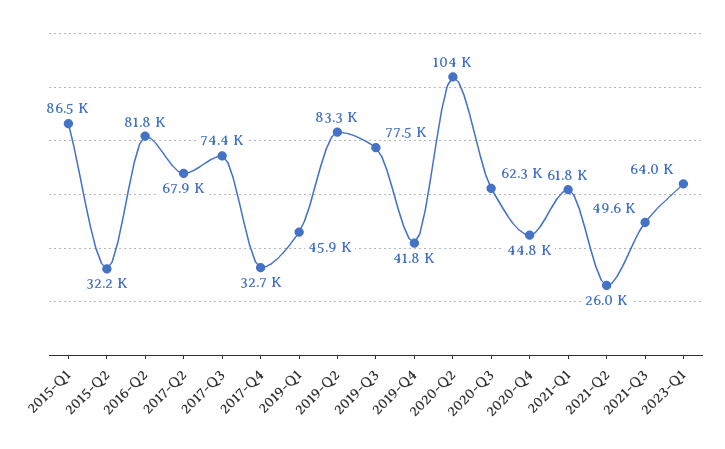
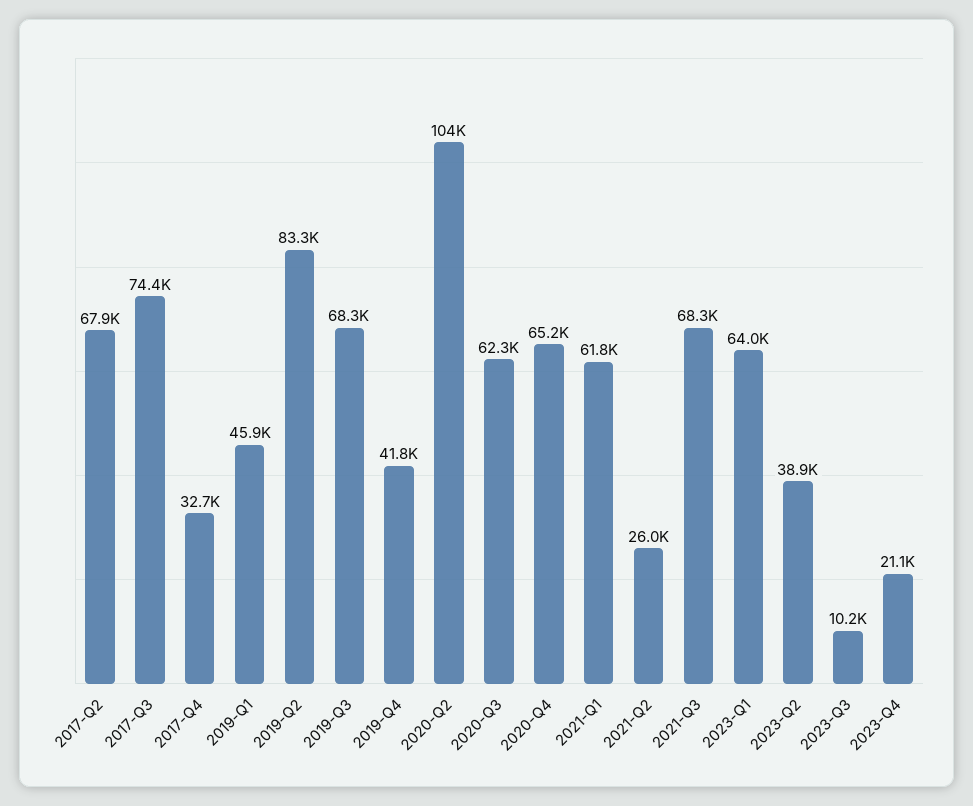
2015-Q1: 86500 -> none
2015-Q2: 32200 -> none
2016-Q2: 81800 -> none
2019-Q3: 77500 -> 68300
2020-Q4: 44800 -> 65200
2021-Q3: 49600 -> 68300
2023-Q2: none -> 38900
2023-Q3: none -> 10200
2023-Q4: none -> 21100

